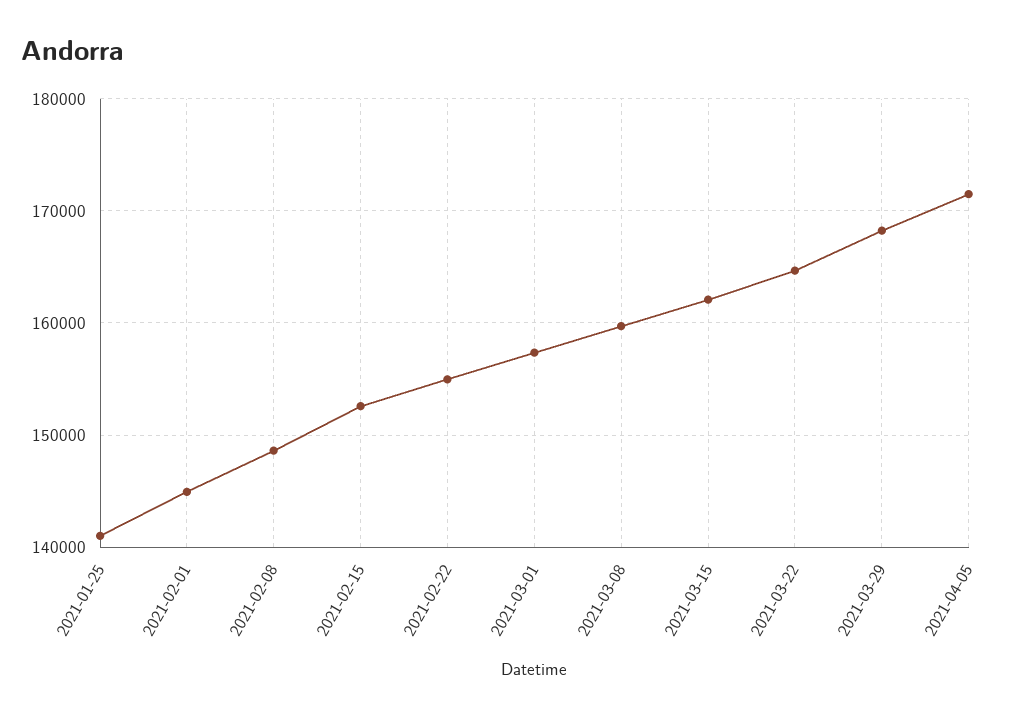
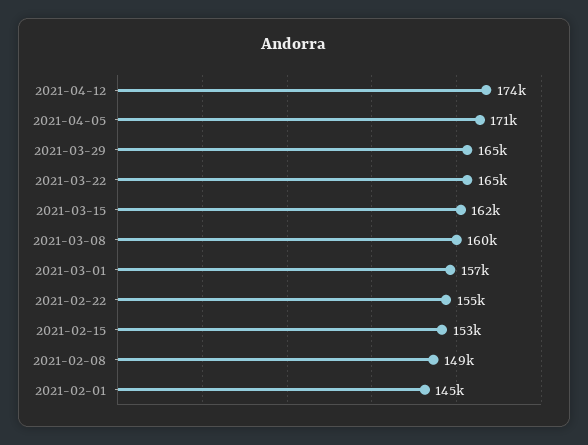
2021-01-25: 141000 -> none
2021-03-29: 168000 -> 165000
2021-04-12: none -> 174000

